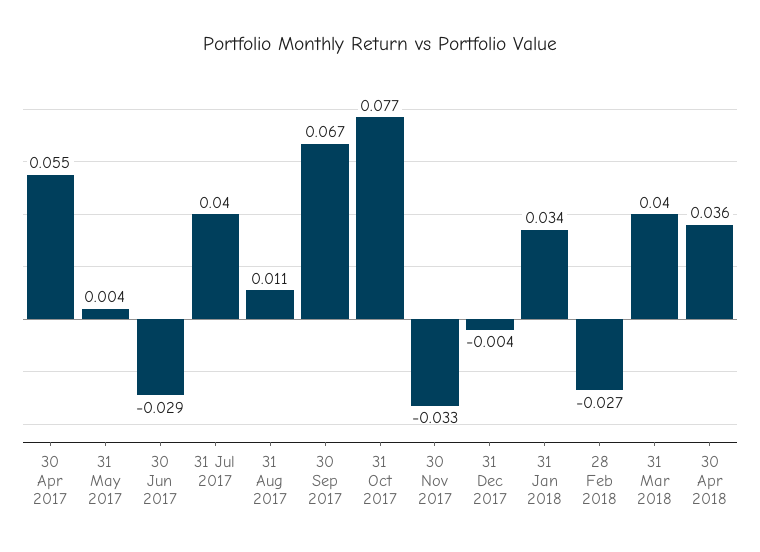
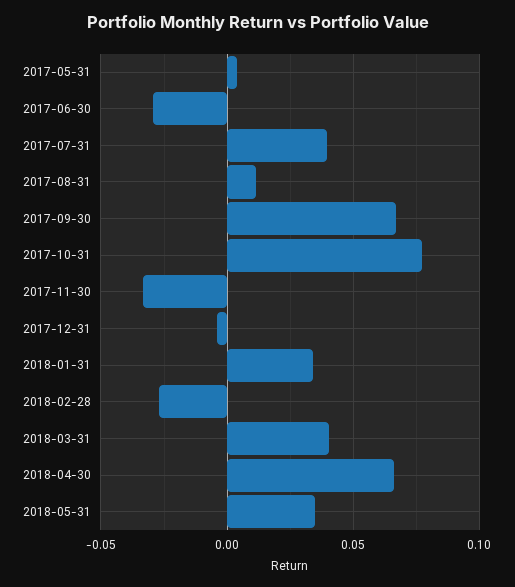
30 Apr 2017: 0.055 -> none
30 Apr 2018: 0.036 -> 0.065
2018-05-31: none -> 0.035

